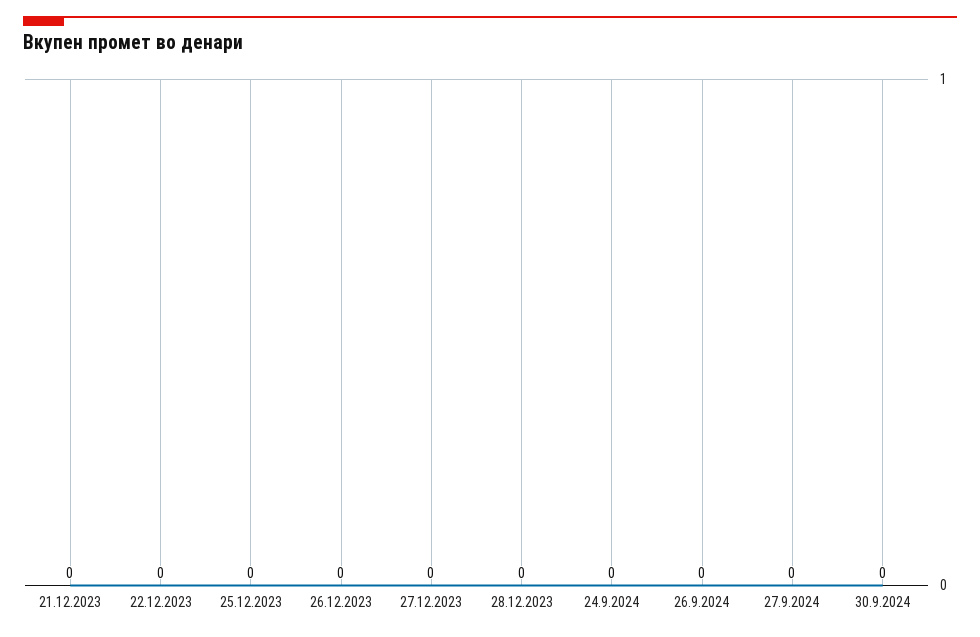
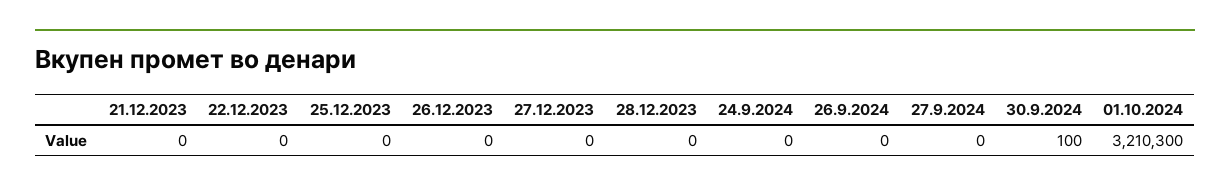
30.9.2024: 0 -> 100
01.10.2024: none -> 3210300

